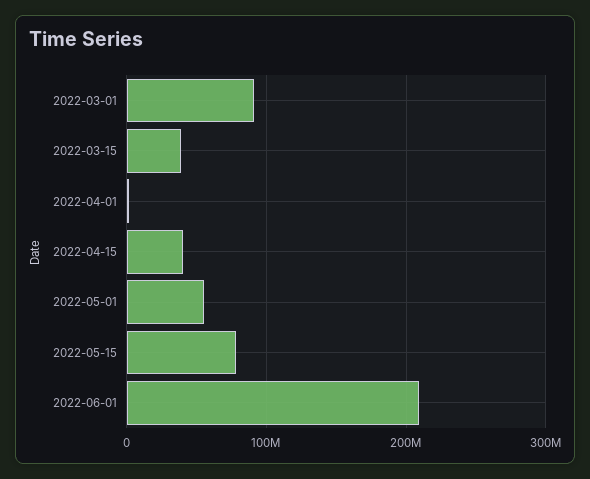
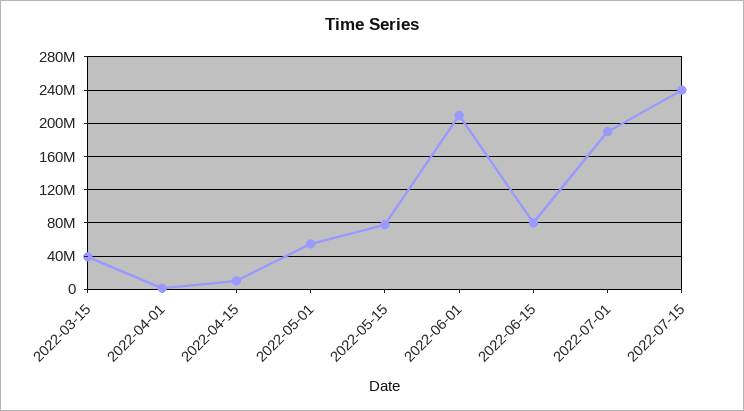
2022-03-01: 90000000 -> none
2022-04-15: 40000000 -> 10000000
2022-06-15: none -> 80000000
2022-07-01: none -> 190000000
2022-07-15: none -> 240000000

